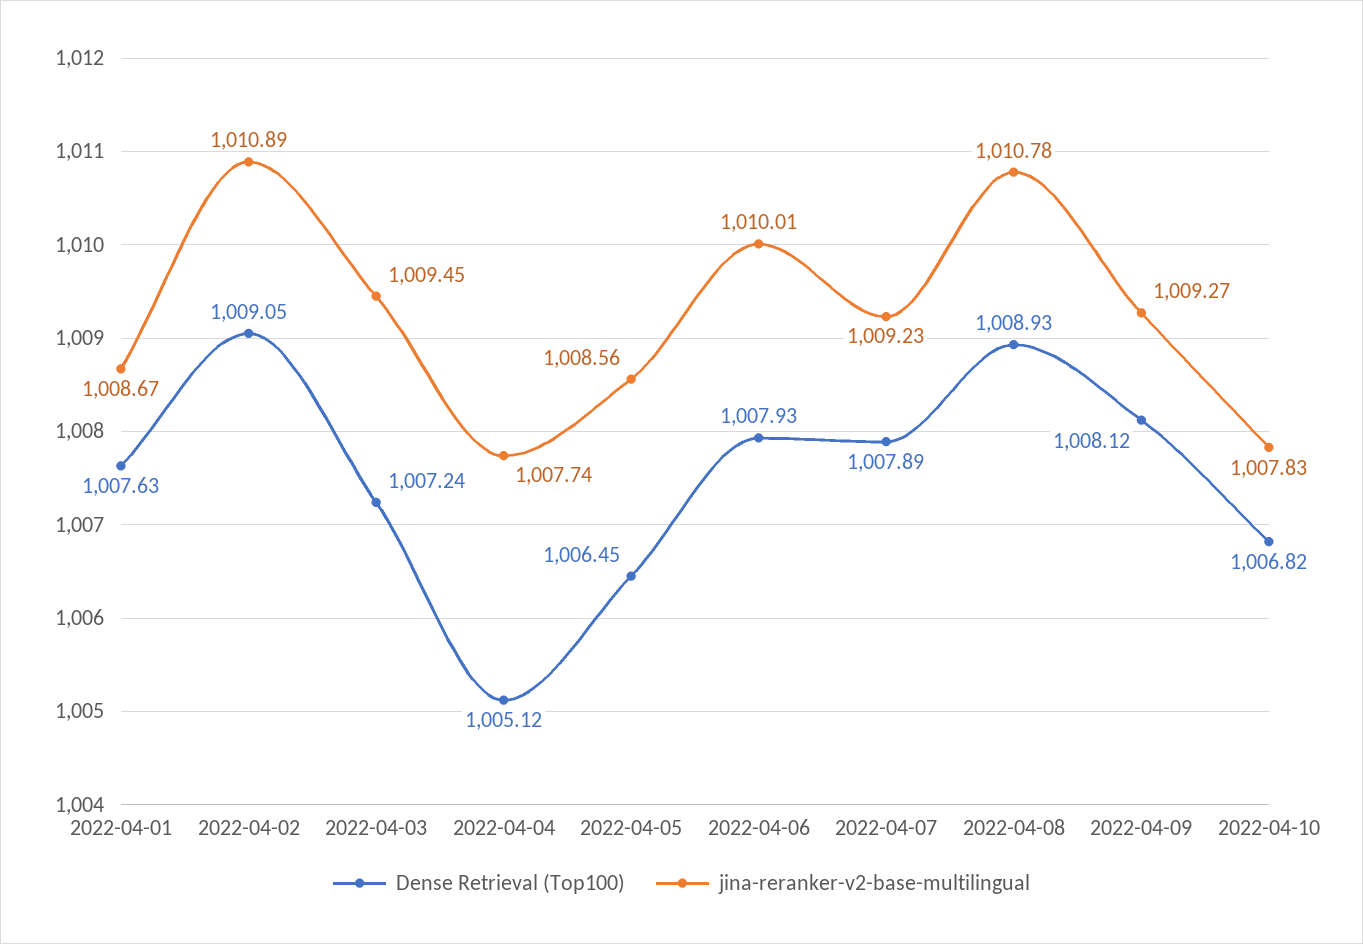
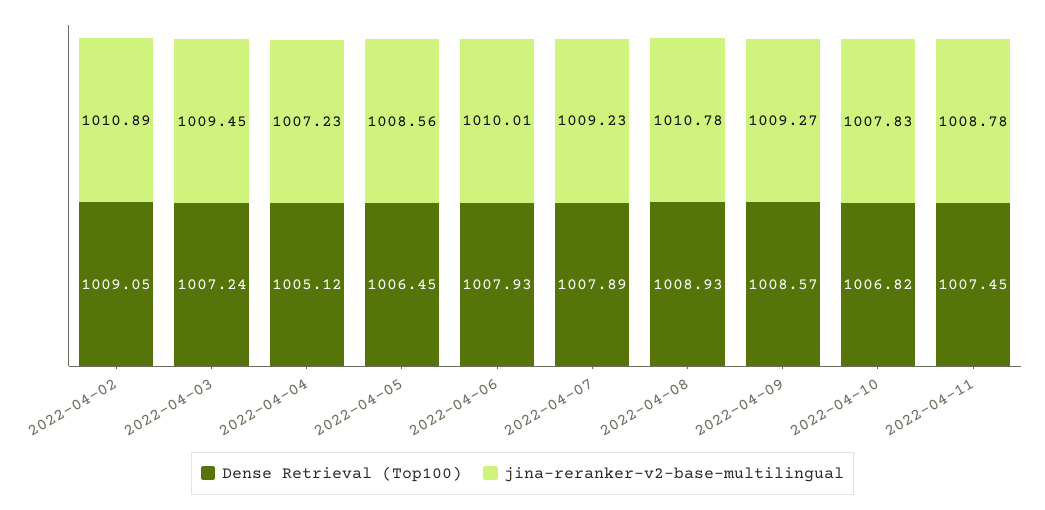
Dense Retrieval (Top100), 2022-04-01: 1007.63 -> none
jina-reranker-v2-base-multilingual, 2022-04-01: 1008.67 -> none
jina-reranker-v2-base-multilingual, 2022-04-04: 1007.74 -> 1007.23
Dense Retrieval (Top100), 2022-04-09: 1008.12 -> 1008.57
Dense Retrieval (Top100), 2022-04-11: none -> 1007.45
jina-reranker-v2-base-multilingual, 2022-04-11: none -> 1008.78

